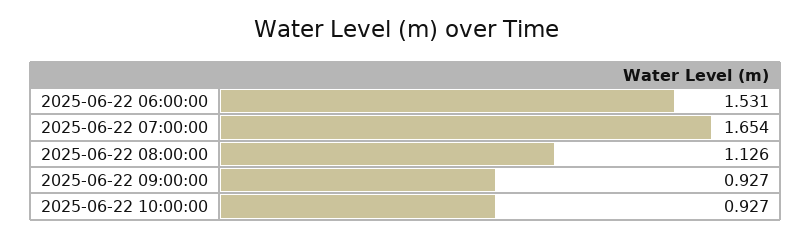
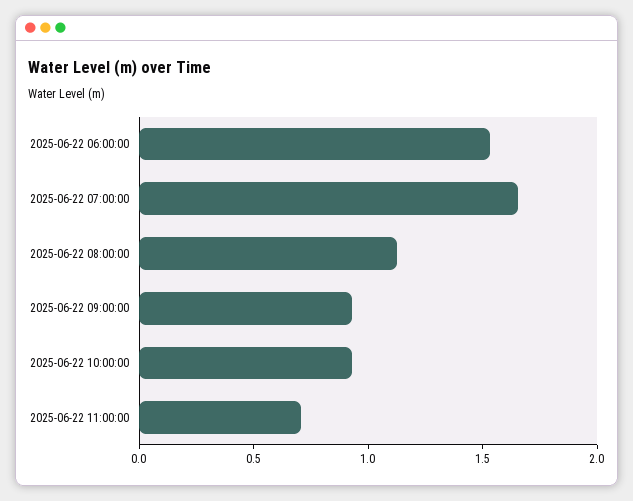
2025-06-22 11:00:00: none -> 0.7

